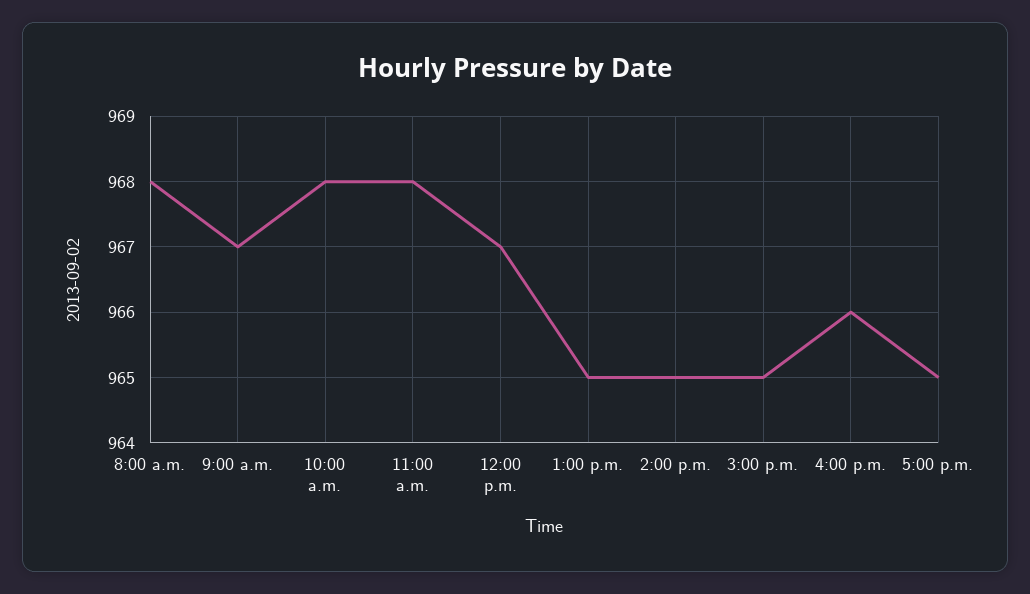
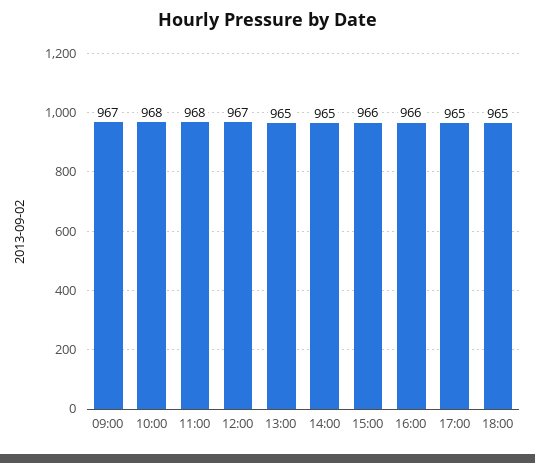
8:00 a.m.: 968 -> none
3:00 p.m.: 965 -> 966
18:00: none -> 965

